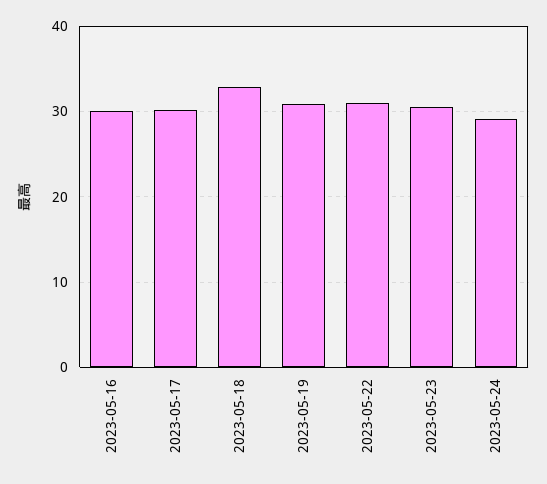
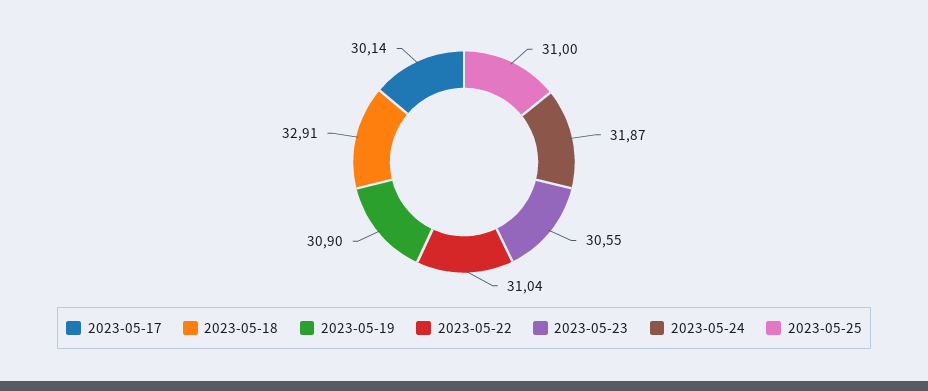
2023-05-16: 30 -> none
2023-05-24: 29 -> 31.87
2023-05-25: none -> 31

